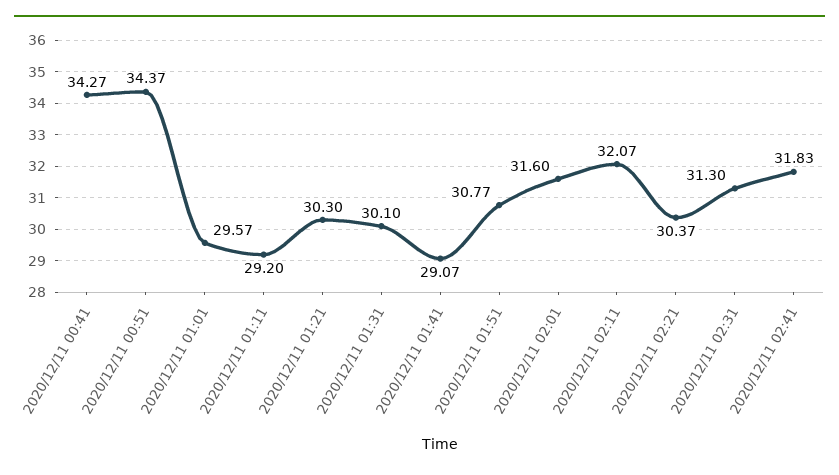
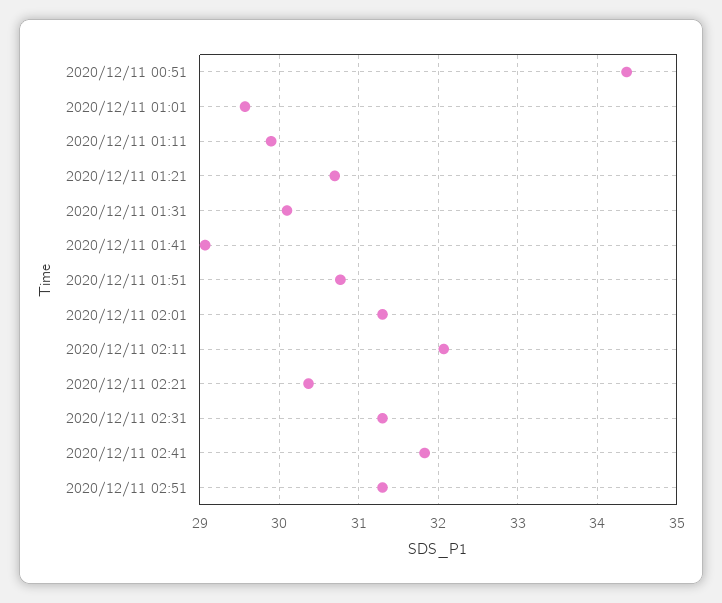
2020/12/11 00:41: 34.27 -> none
2020/12/11 01:11: 29.2 -> 29.9
2020/12/11 01:21: 30.3 -> 30.7
2020/12/11 02:01: 31.6 -> 31.3
2020/12/11 02:51: none -> 31.3

